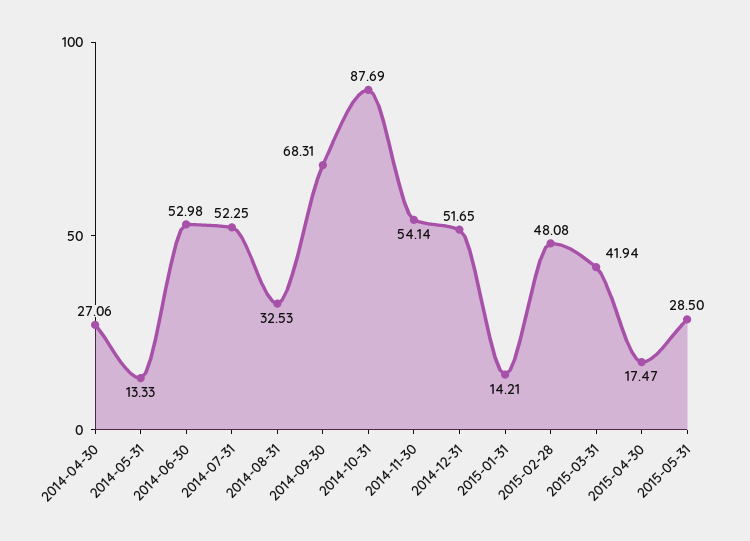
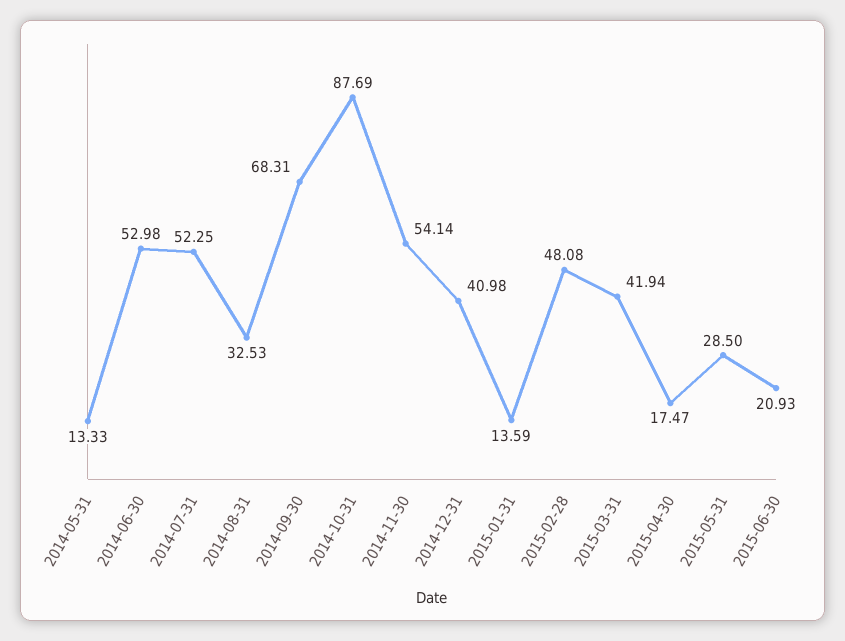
2014-04-30: 27.06 -> none
2014-12-31: 51.65 -> 40.98
2015-01-31: 14.21 -> 13.59
2015-06-30: none -> 20.93

